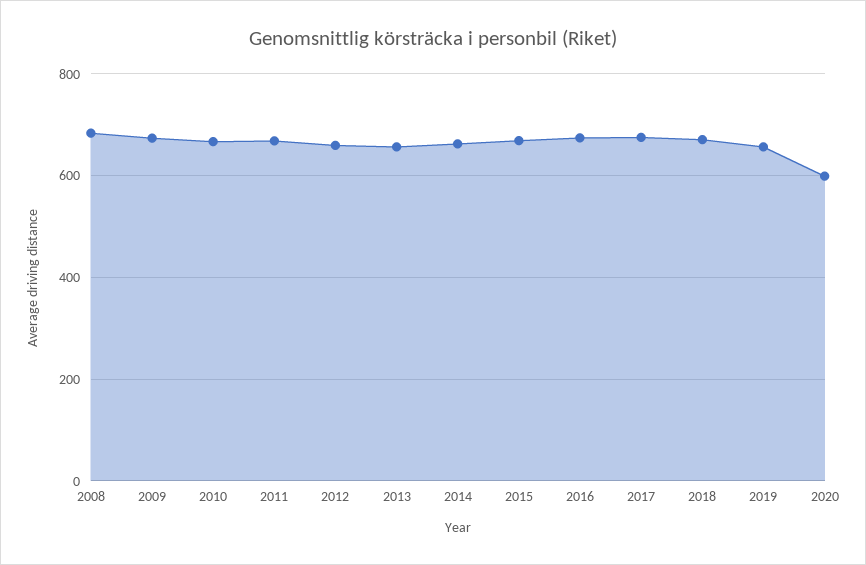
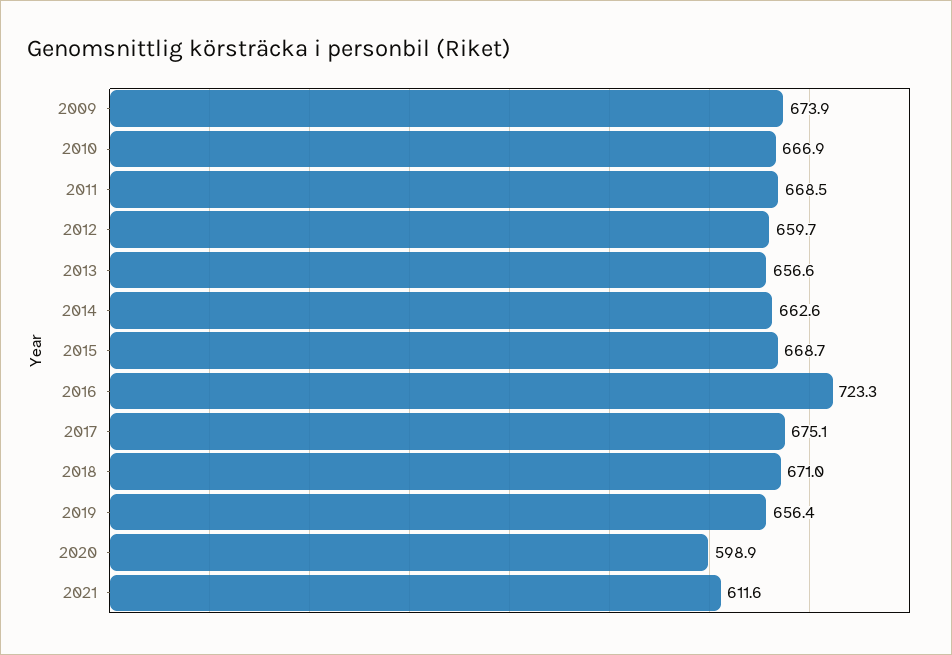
2008: 680 -> none
2016: 680 -> 723.3
2021: none -> 611.6

